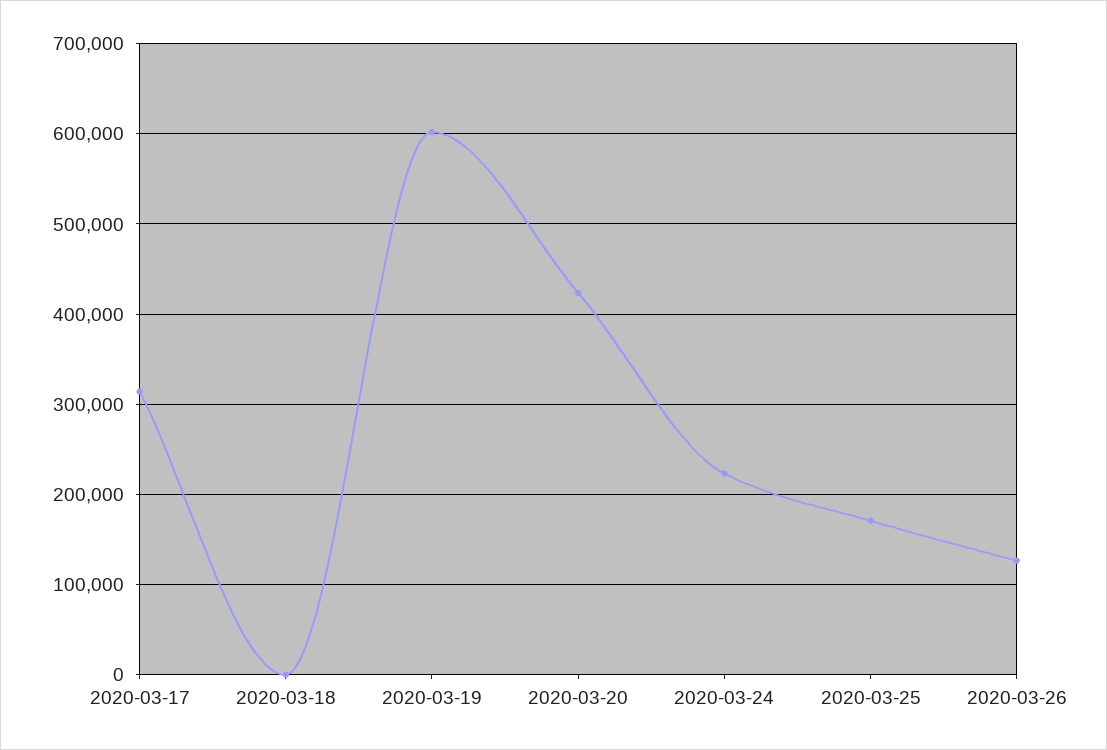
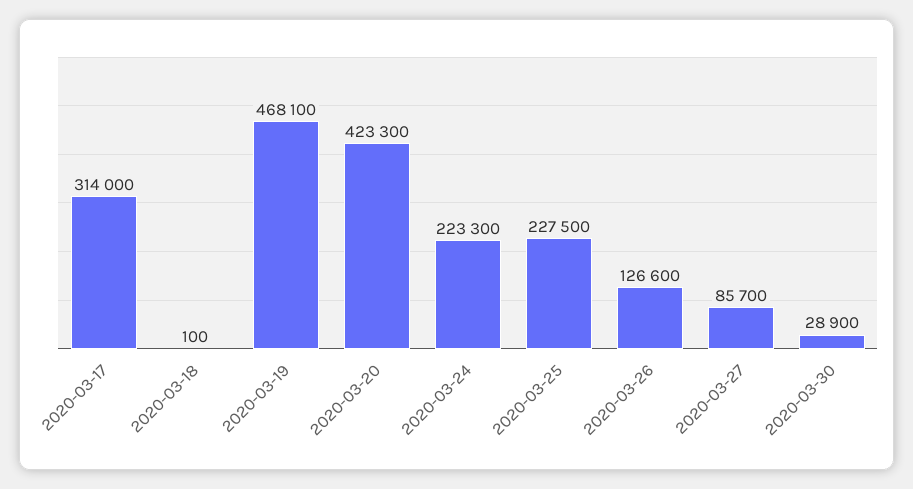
2020-03-19: 600000 -> 468100
2020-03-25: 170000 -> 227500
2020-03-27: none -> 85700
2020-03-30: none -> 28900

